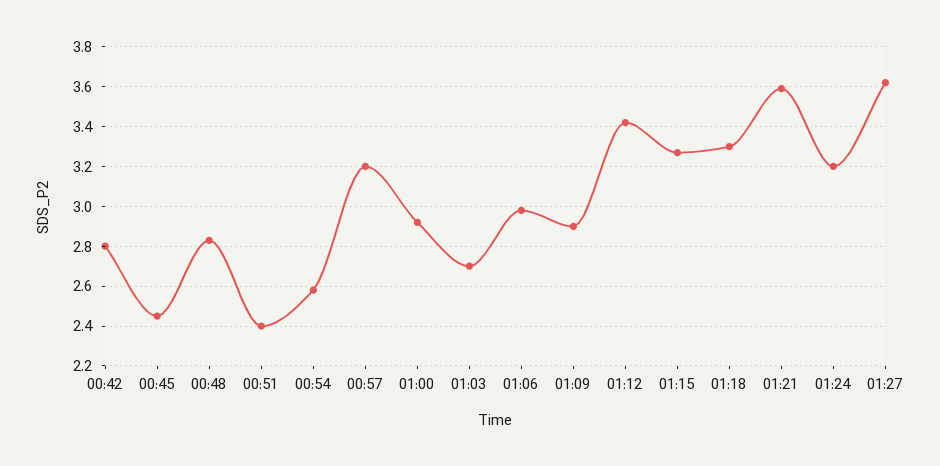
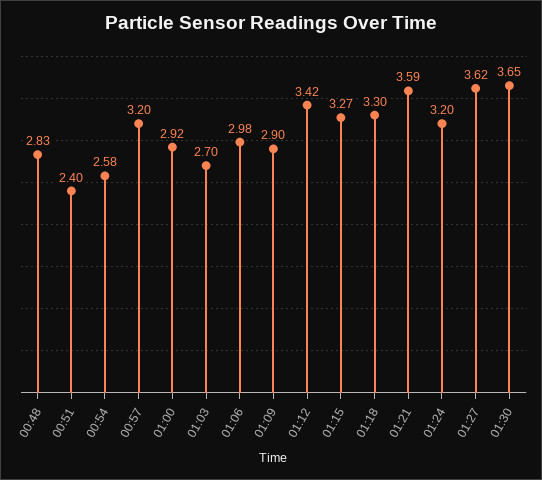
00:42: 2.8 -> none
00:45: 2.45 -> none
01:30: none -> 3.65

